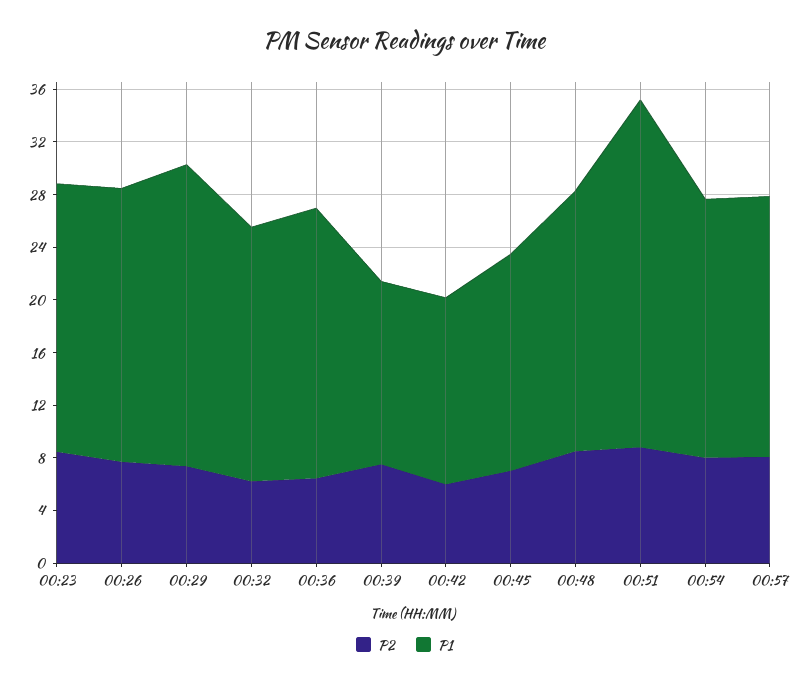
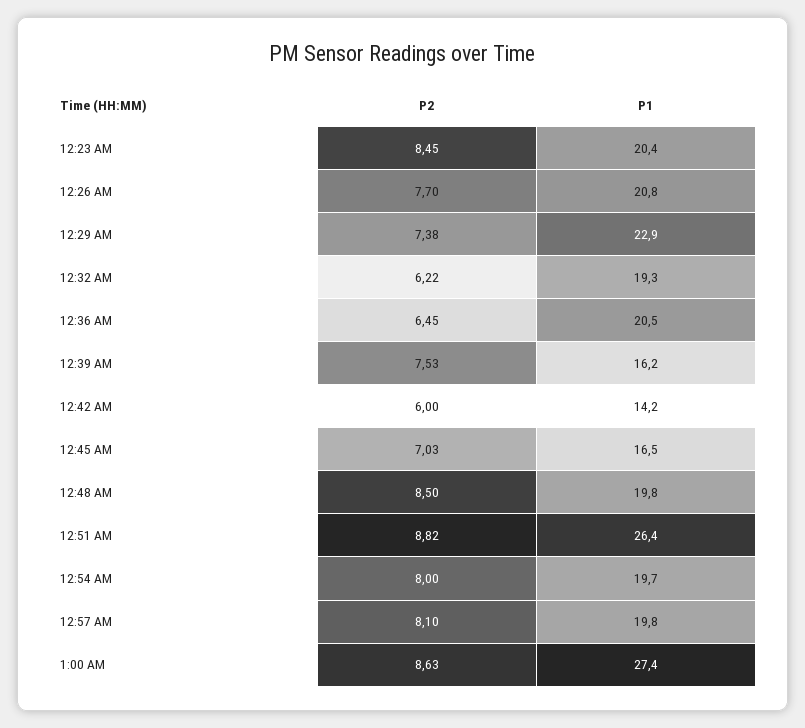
P1, 00:39: 14 -> 16.2
P2, 1:00 AM: none -> 8.63
P1, 1:00 AM: none -> 27.4

